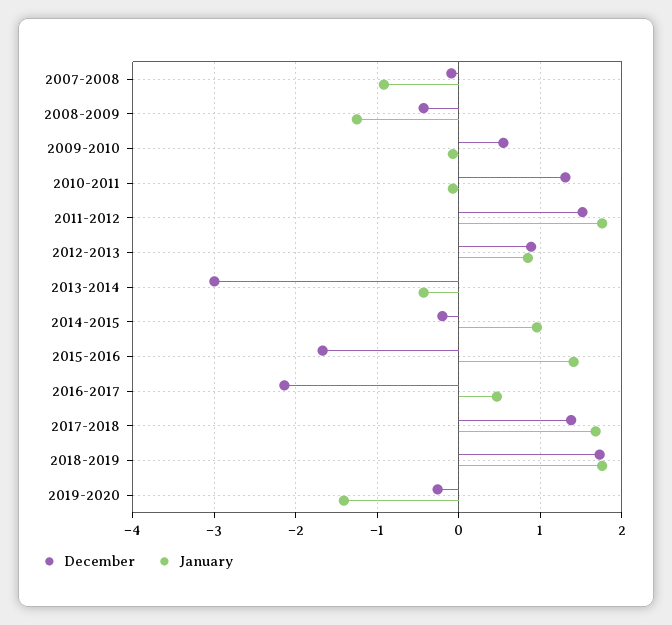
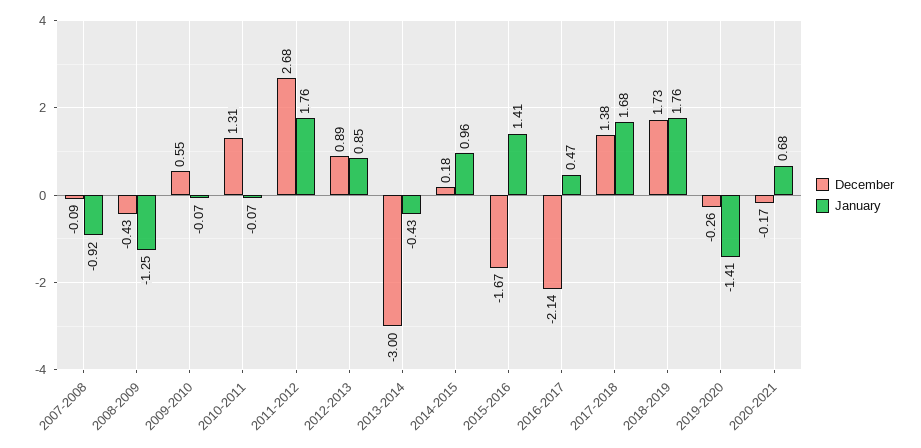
December, 2011-2012: 1.5 -> 2.68
December, 2014-2015: -0.2 -> 0.18
December, 2020-2021: none -> -0.17
January, 2020-2021: none -> 0.68

